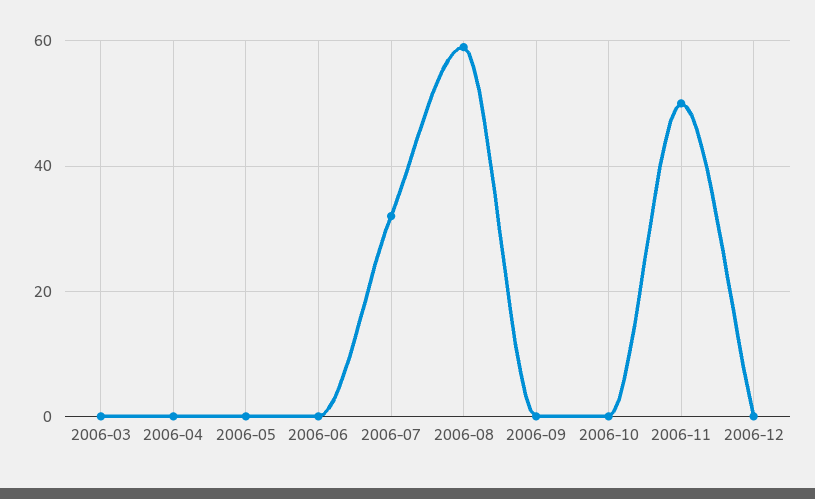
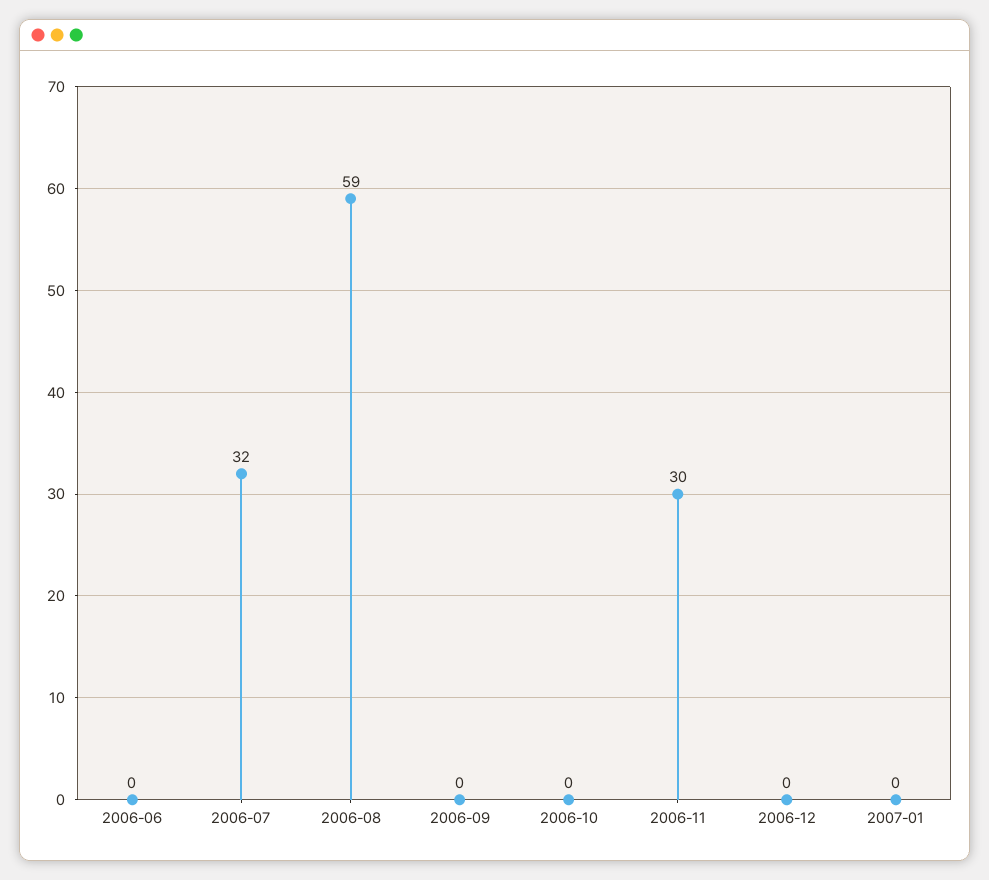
2006-03: 0 -> none
2006-04: 0 -> none
2006-05: 0 -> none
2006-11: 50 -> 30
2007-01: none -> 0

